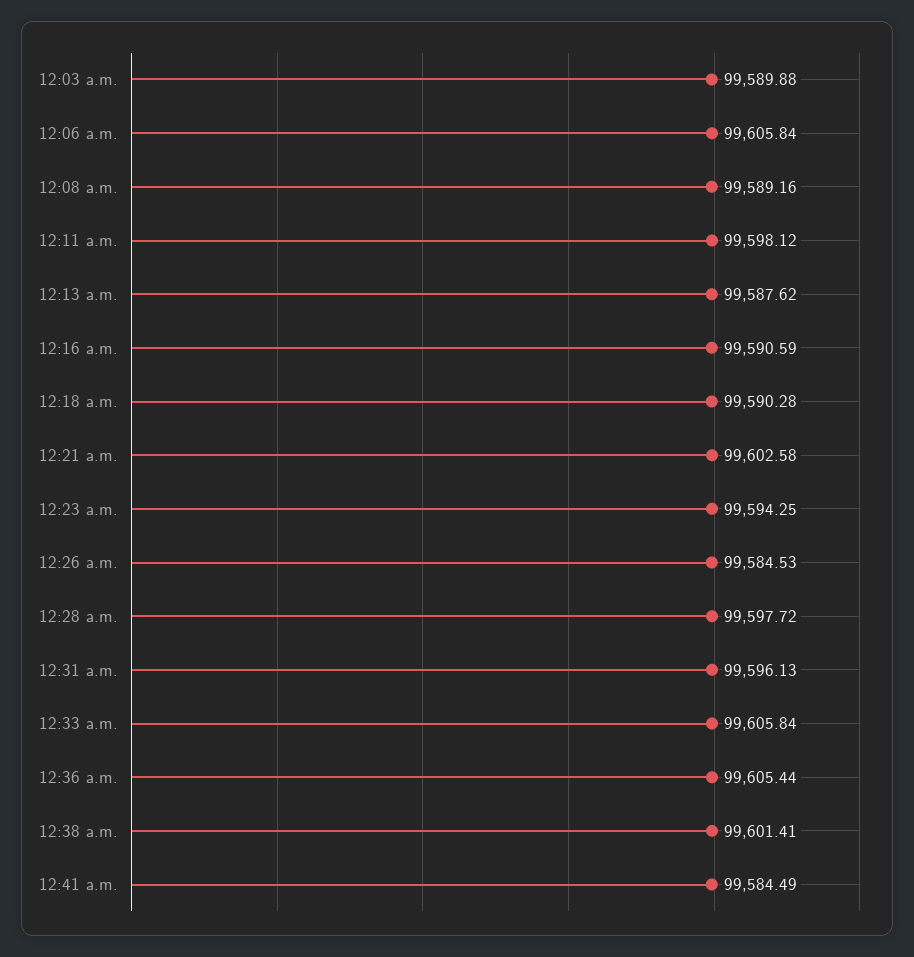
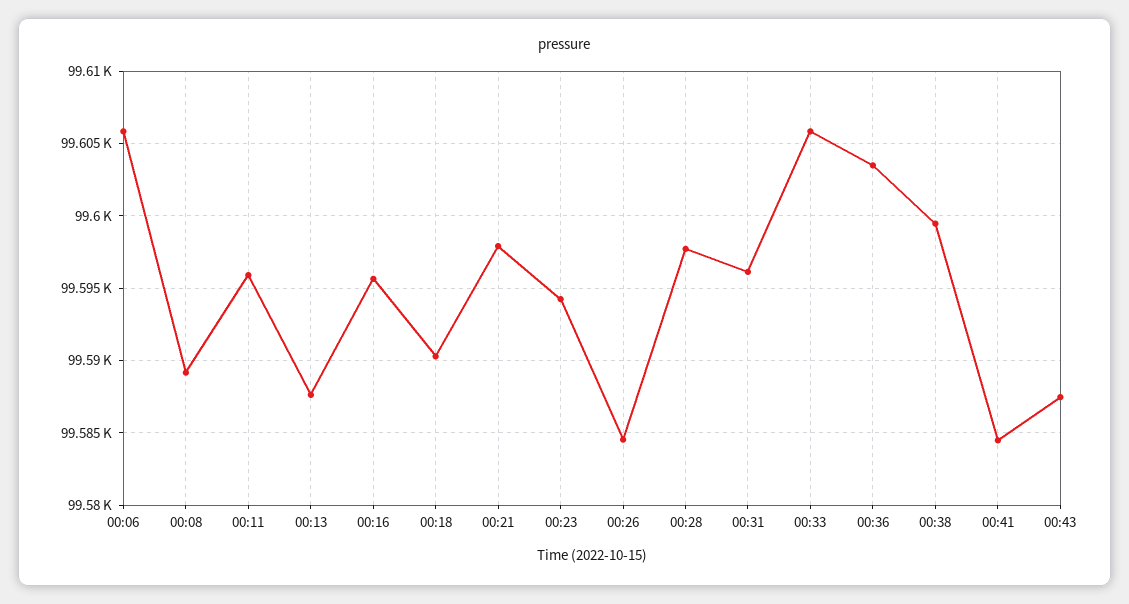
12:03 a.m.: 99589.88 -> none
12:11 a.m.: 99598.12 -> 99596
12:16 a.m.: 99590.59 -> 99595.5
12:21 a.m.: 99602.58 -> 99598
12:36 a.m.: 99605.44 -> 99603.5
12:38 a.m.: 99601.41 -> 99599.5
00:43: none -> 99587.5

